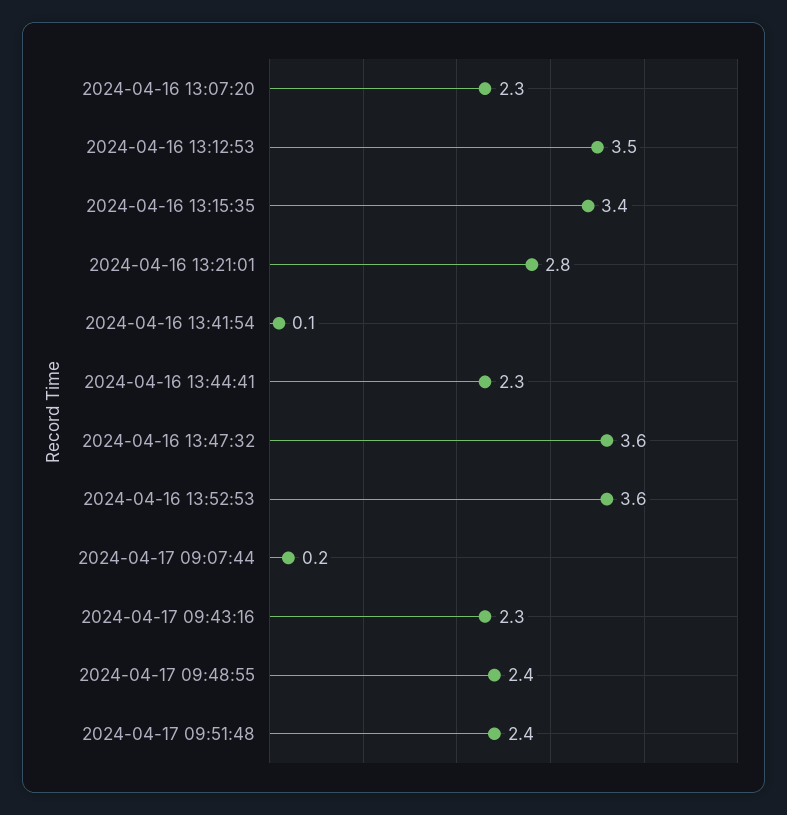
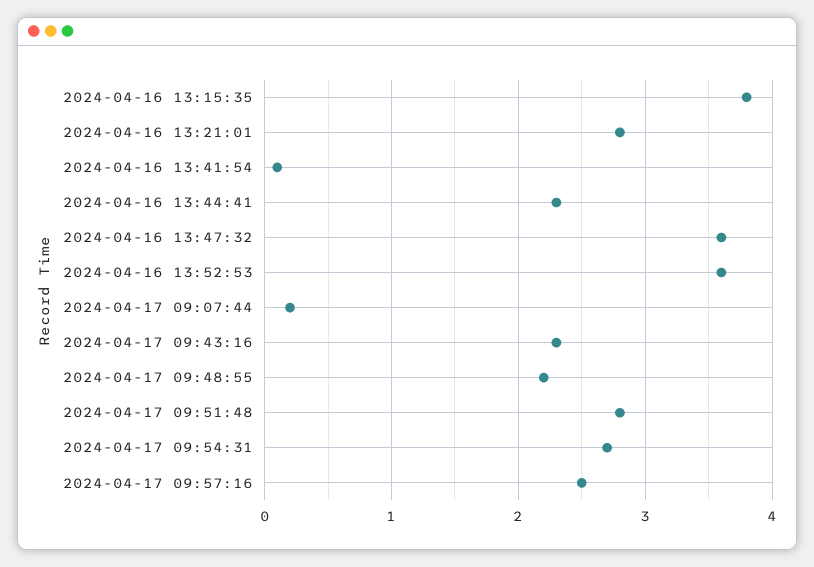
2024-04-16 13:07:20: 2.3 -> none
2024-04-16 13:12:53: 3.5 -> none
2024-04-16 13:15:35: 3.4 -> 3.8
2024-04-17 09:48:55: 2.4 -> 2.2
2024-04-17 09:51:48: 2.4 -> 2.8
2024-04-17 09:54:31: none -> 2.7
2024-04-17 09:57:16: none -> 2.5

